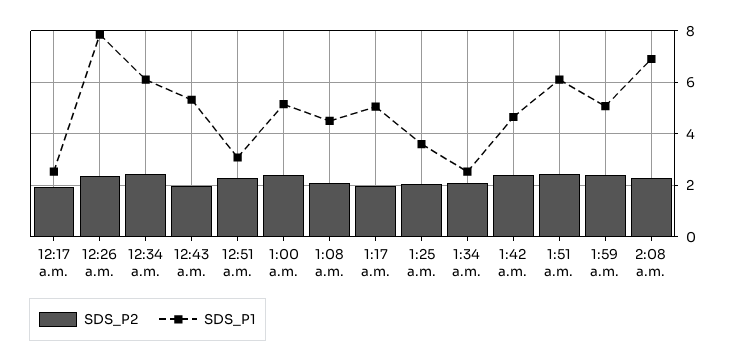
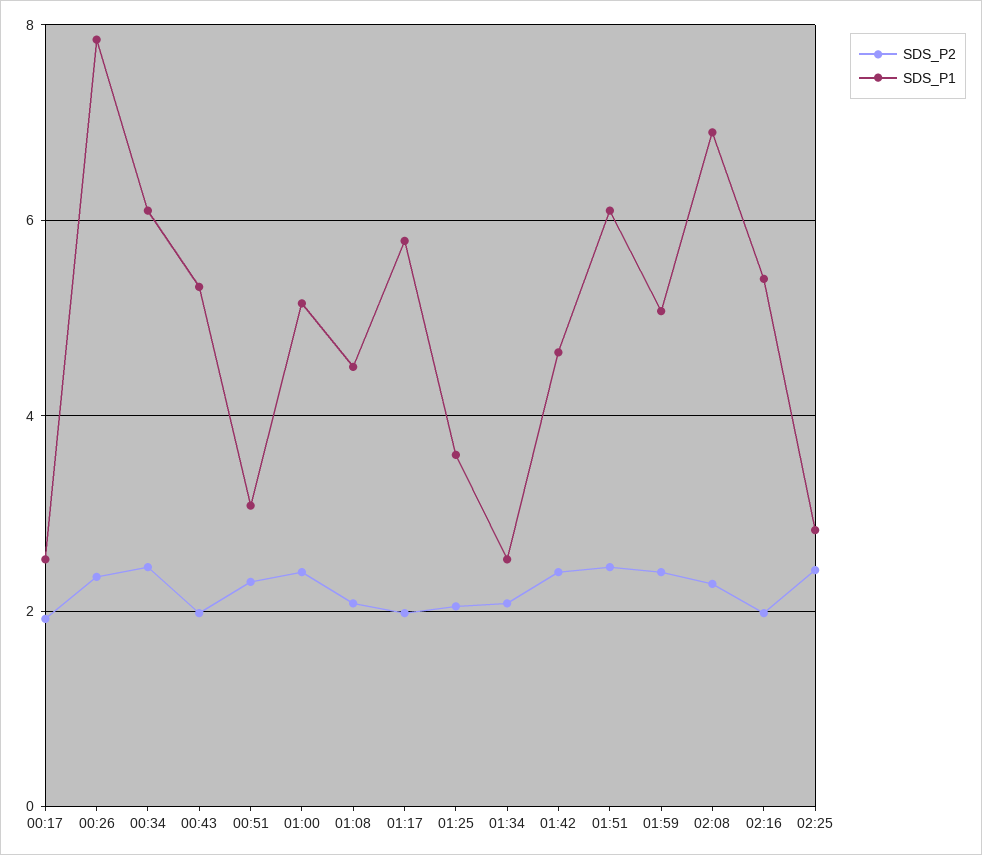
SDS_P1, 1:17 a.m.: 5 -> 5.8
SDS_P2, 02:16: none -> 2
SDS_P1, 02:16: none -> 5.4
SDS_P2, 02:25: none -> 2.4
SDS_P1, 02:25: none -> 2.8

